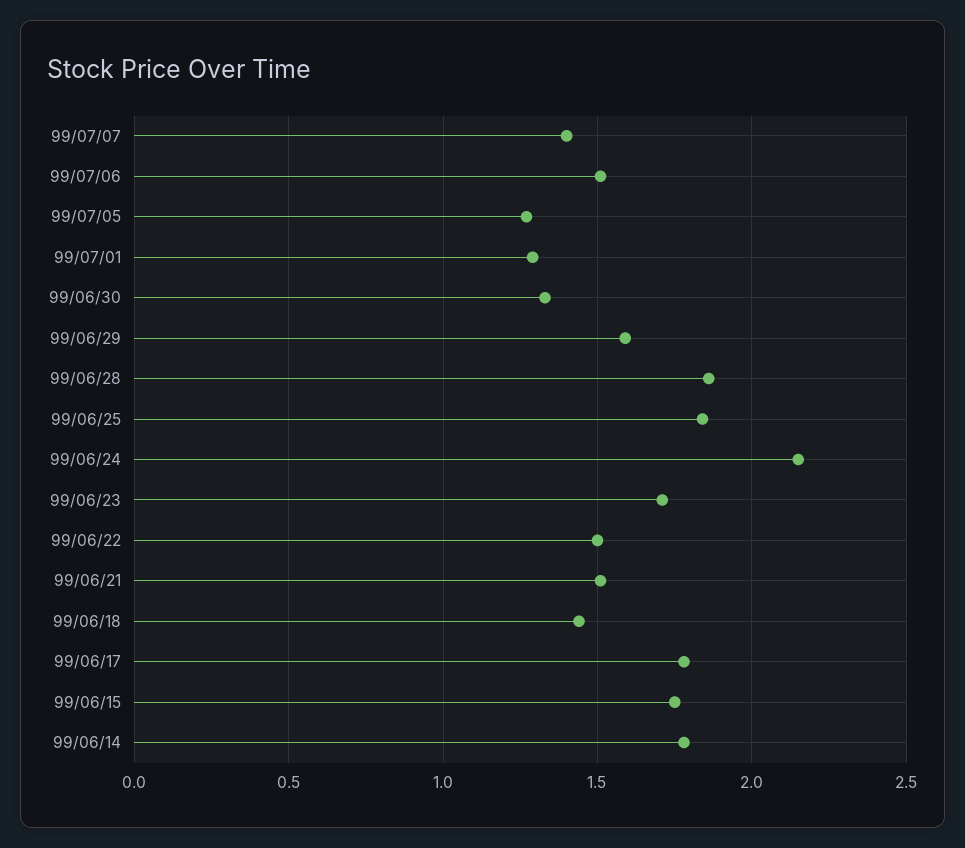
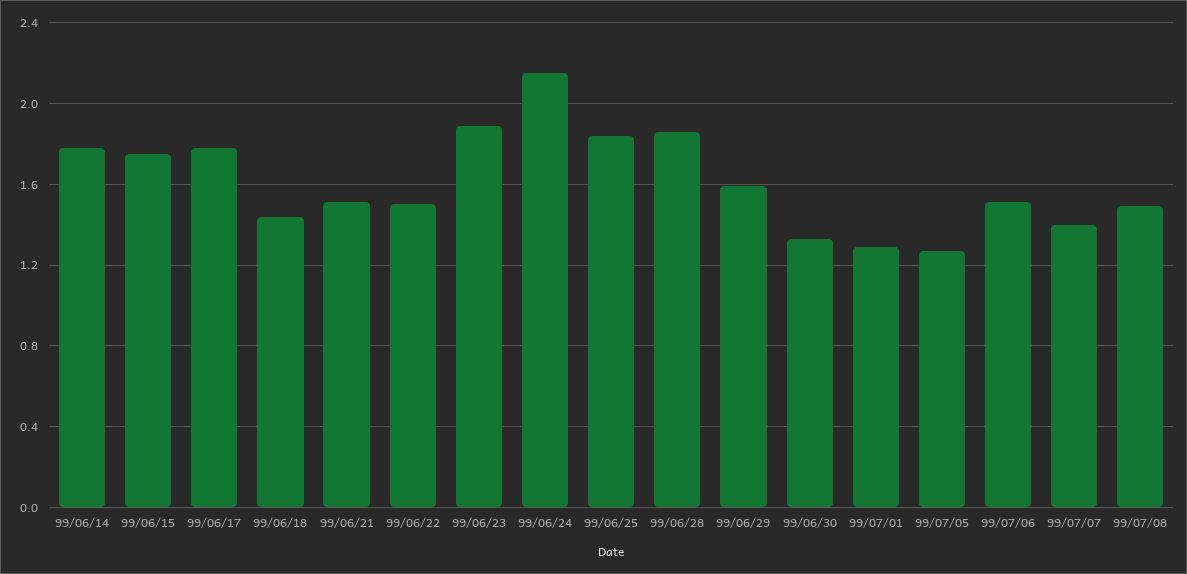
99/06/23: 1.7 -> 1.9
99/07/08: none -> 1.5

